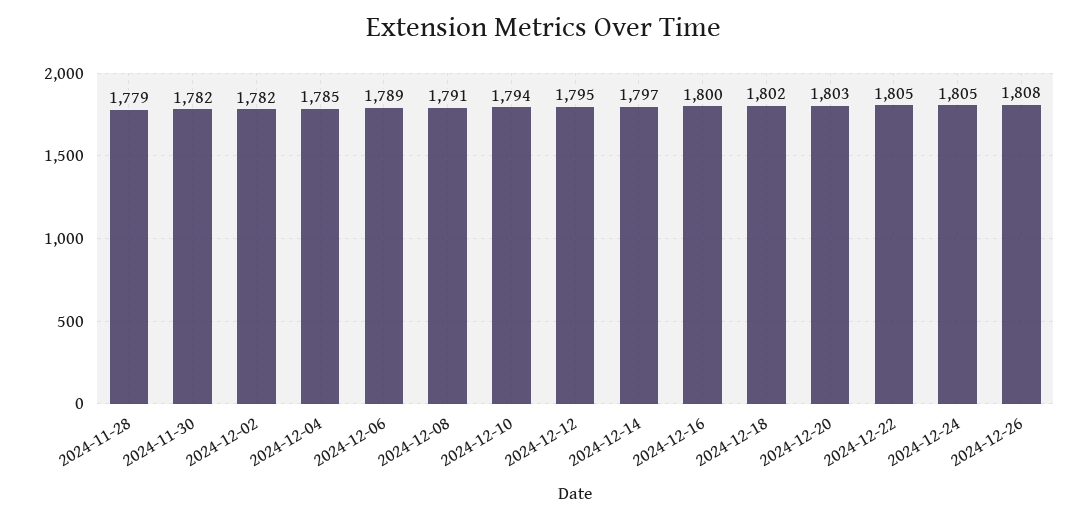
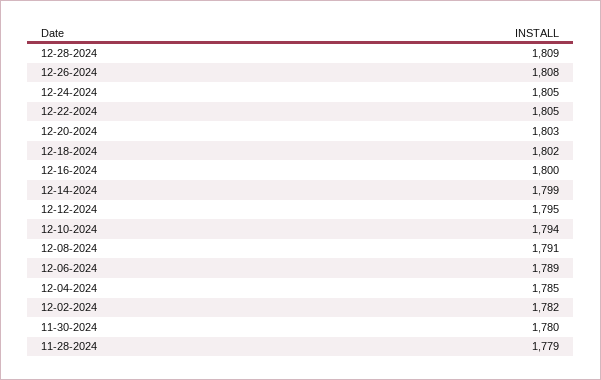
2024-11-30: 1782 -> 1780
2024-12-14: 1797 -> 1799
12-28-2024: none -> 1809

